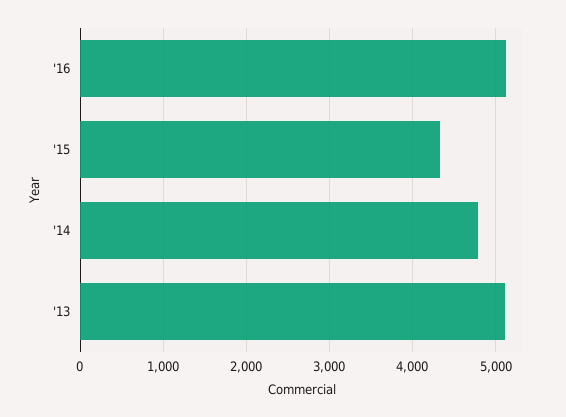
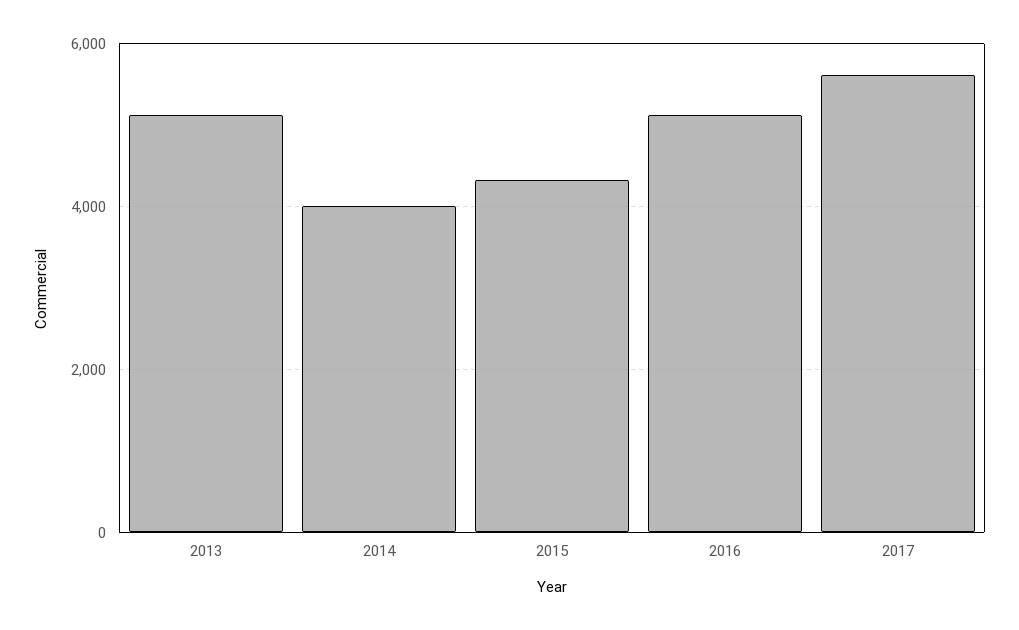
'14: 4800 -> 4000
2017: none -> 5600

